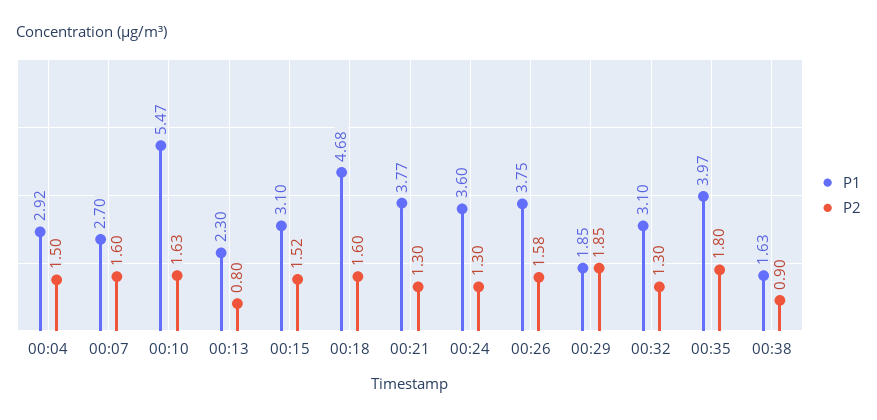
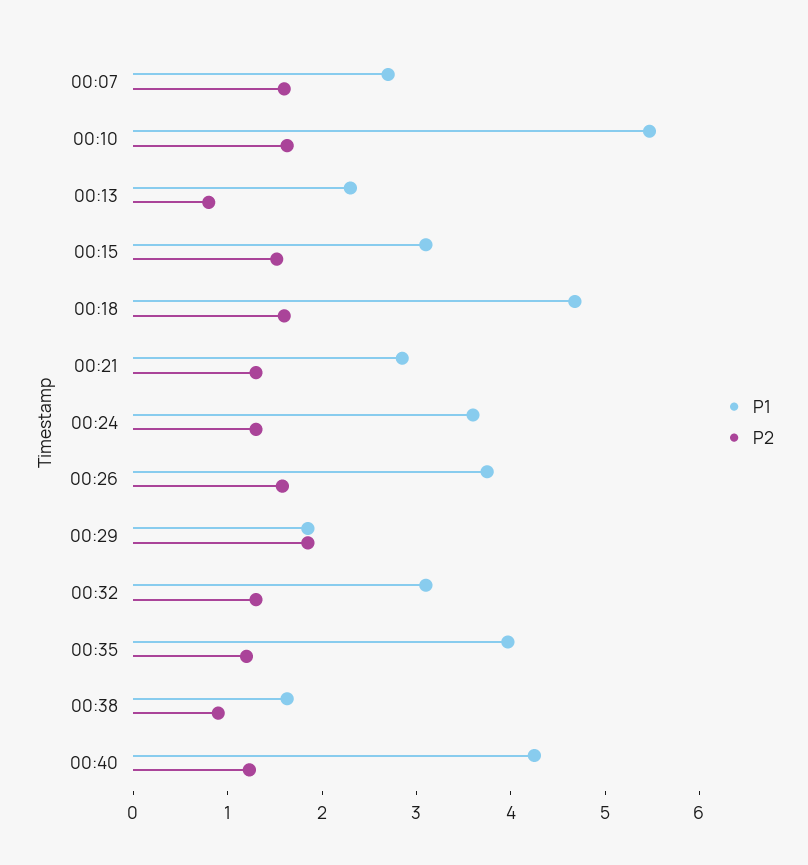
P1, 00:04: 2.92 -> none
P2, 00:04: 1.5 -> none
P1, 00:21: 3.77 -> 2.8
P2, 00:35: 1.8 -> 1.2
P1, 00:40: none -> 4.2
P2, 00:40: none -> 1.2

